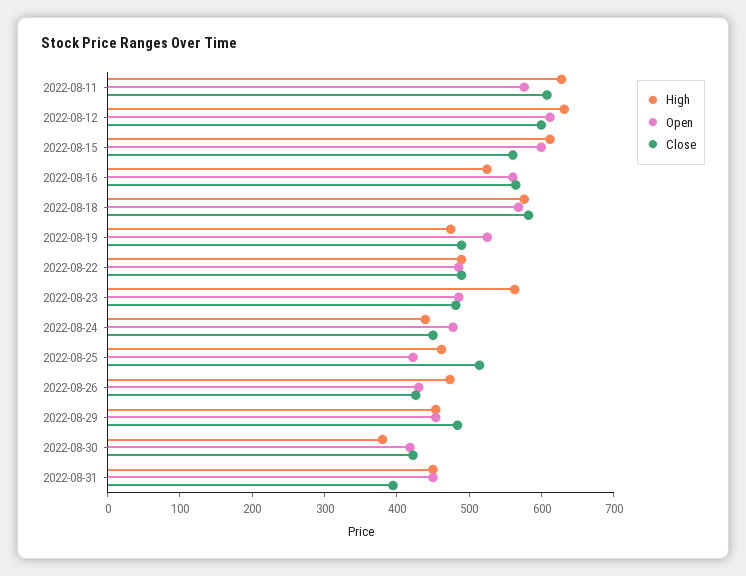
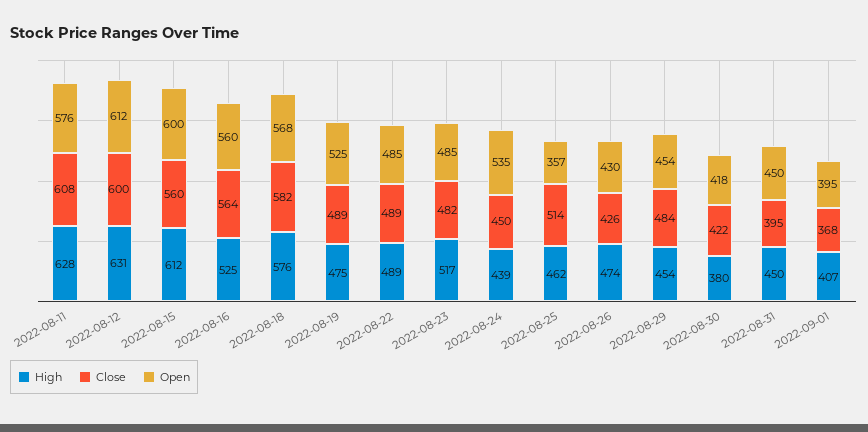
High, 2022-08-23: 560 -> 517
Open, 2022-08-24: 480 -> 535
Open, 2022-08-25: 420 -> 357
High, 2022-09-01: none -> 407
Close, 2022-09-01: none -> 368
Open, 2022-09-01: none -> 395

